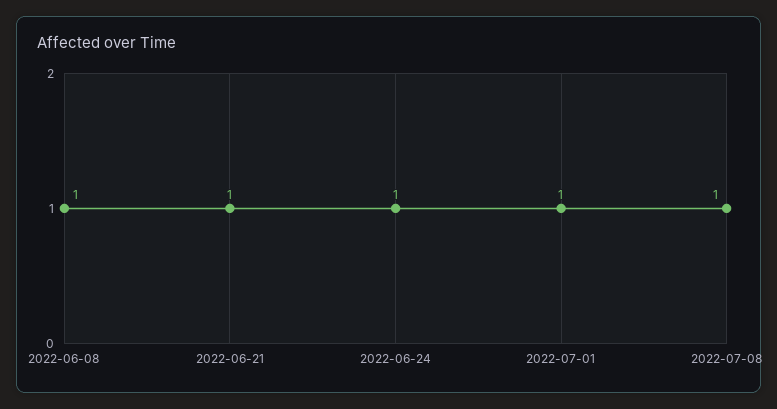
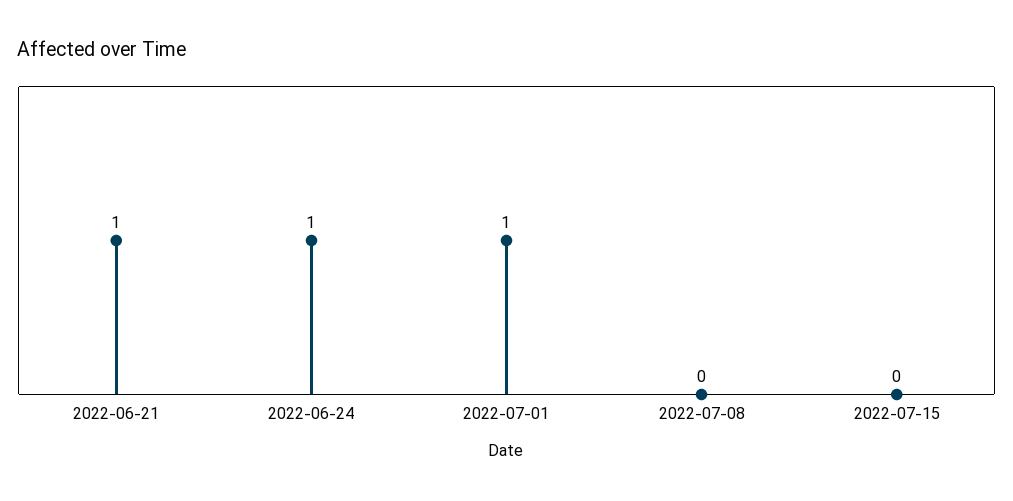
2022-06-08: 1 -> none
2022-07-08: 1 -> 0
2022-07-15: none -> 0

